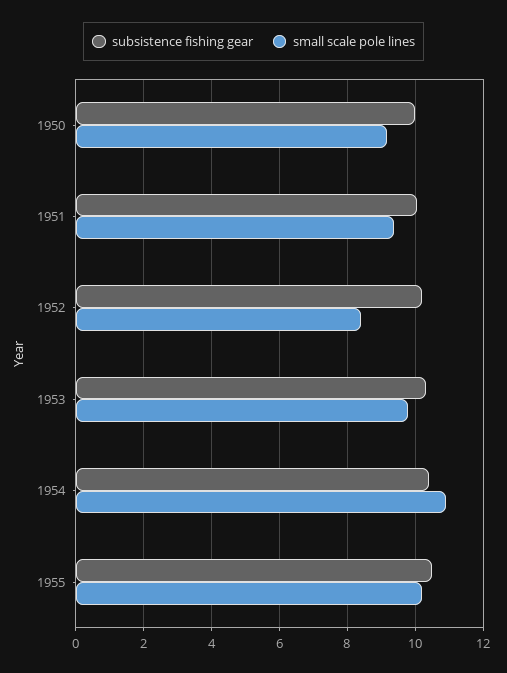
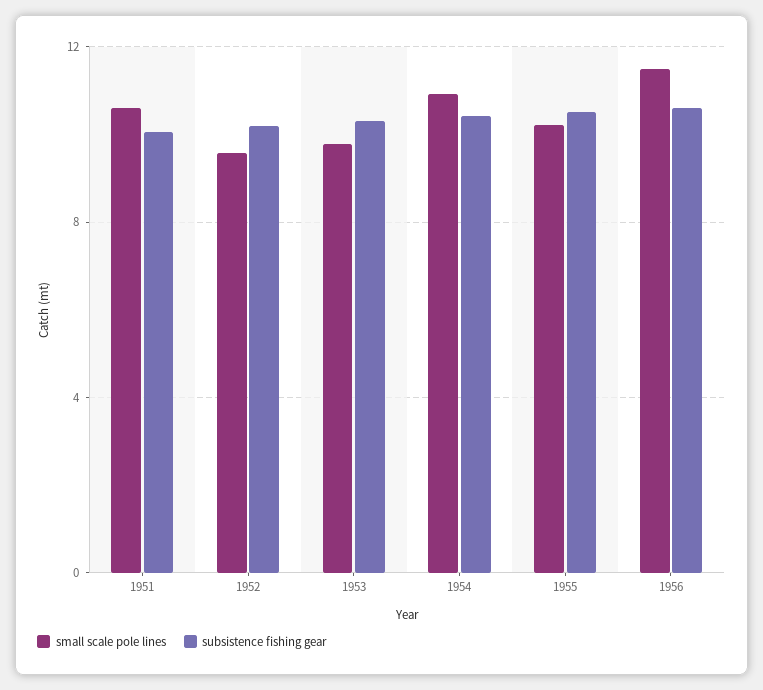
subsistence fishing gear, 1950: 10 -> none
small scale pole lines, 1950: 9.2 -> none
small scale pole lines, 1951: 9.4 -> 10.5
small scale pole lines, 1952: 8.4 -> 9.5
small scale pole lines, 1956: none -> 11.5
subsistence fishing gear, 1956: none -> 10.5

